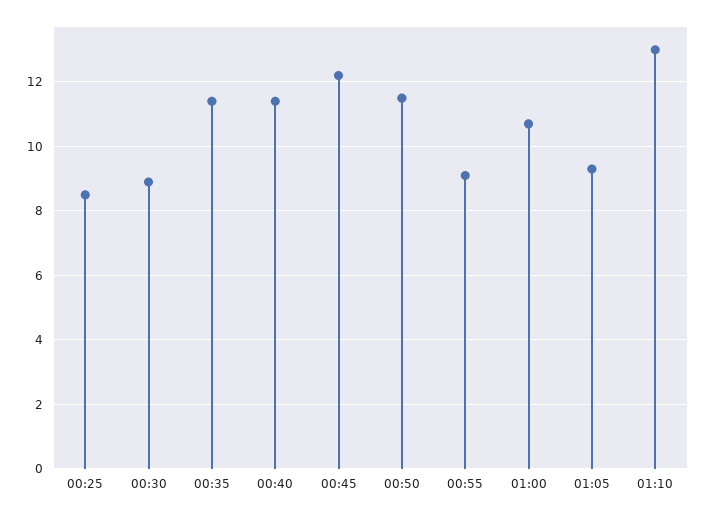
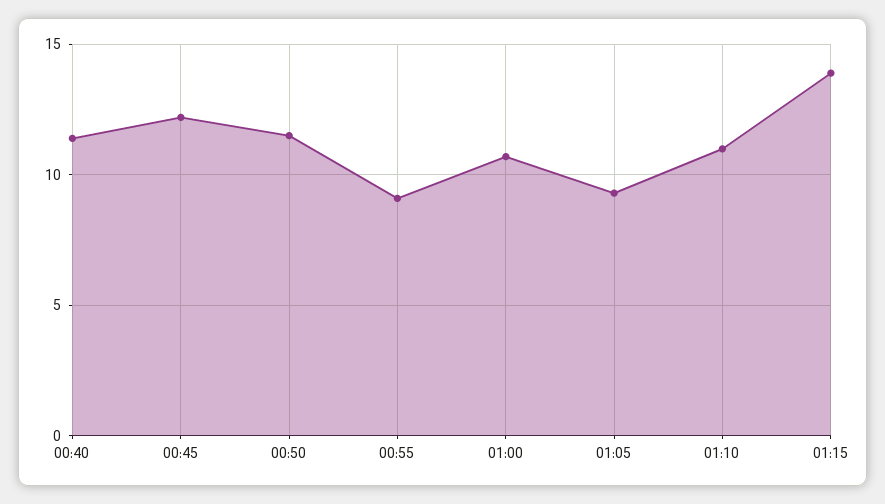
00:25: 8.5 -> none
00:30: 9 -> none
00:35: 11.5 -> none
01:10: 13 -> 11
01:15: none -> 14

